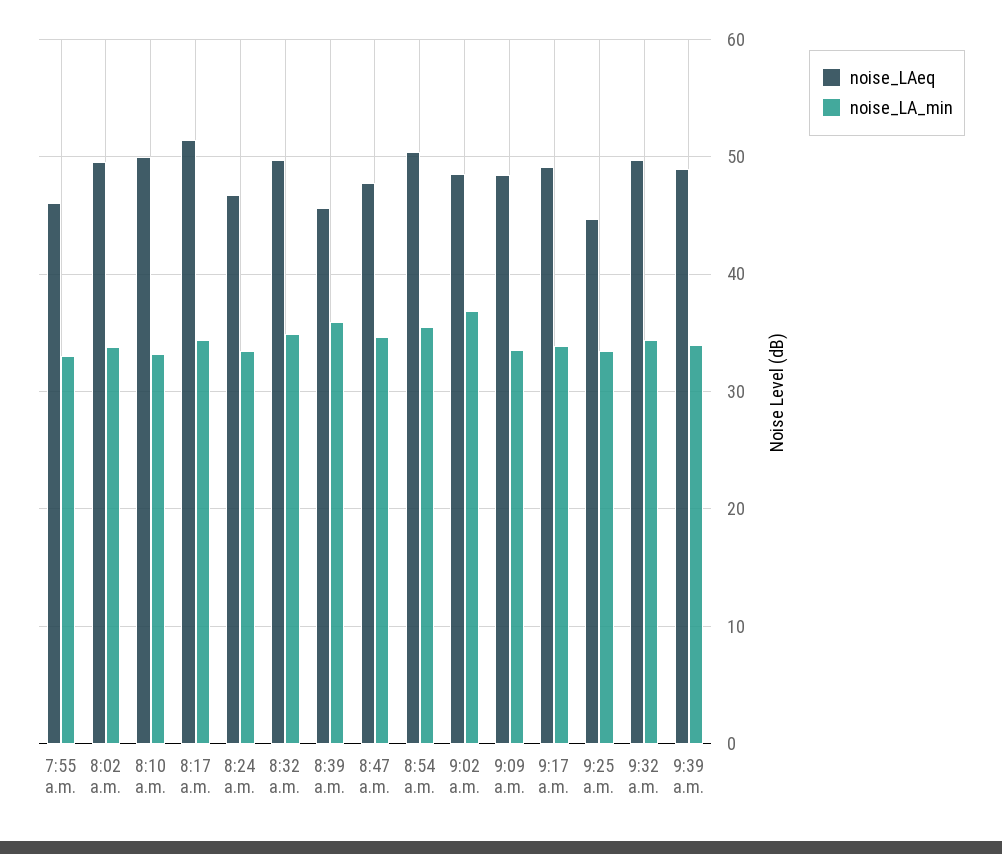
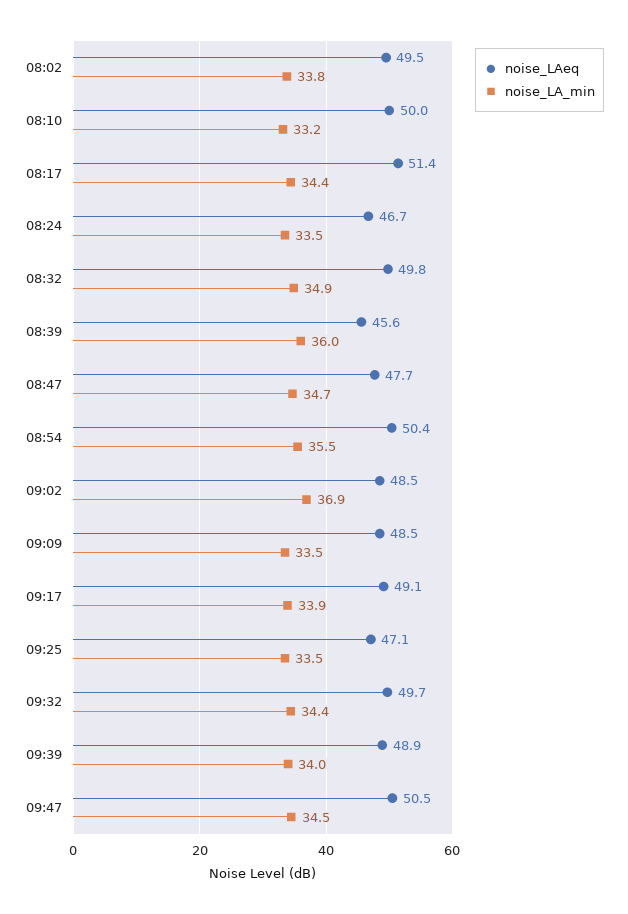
noise_LAeq, 7:55 a.m.: 46 -> none
noise_LA_min, 7:55 a.m.: 33 -> none
noise_LAeq, 9:25 a.m.: 45 -> 47.1
noise_LAeq, 09:47: none -> 50.5
noise_LA_min, 09:47: none -> 34.5

